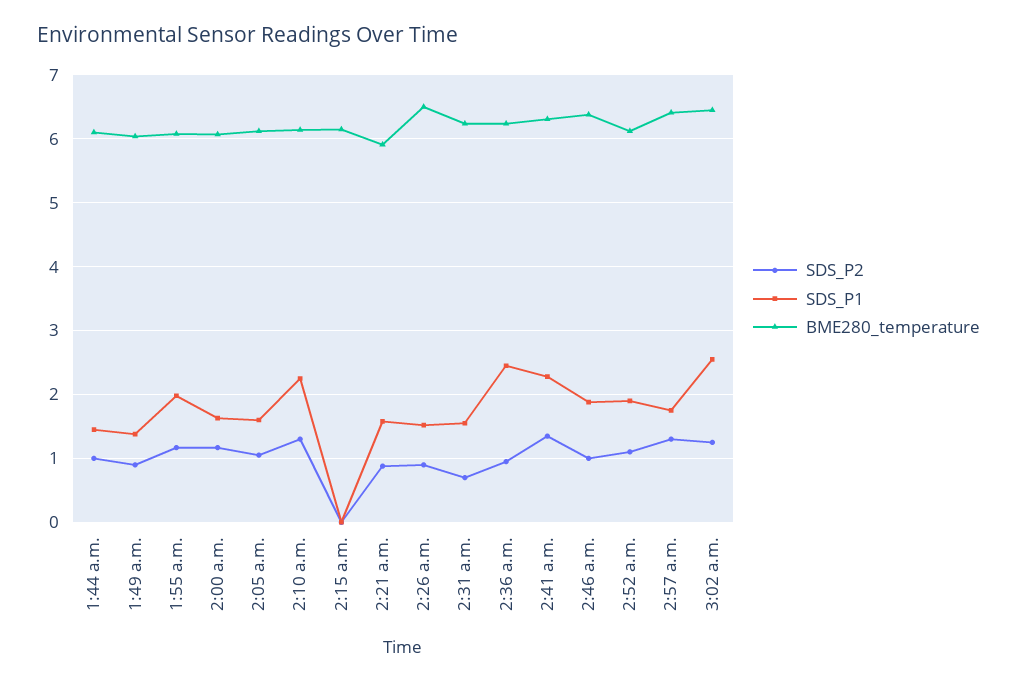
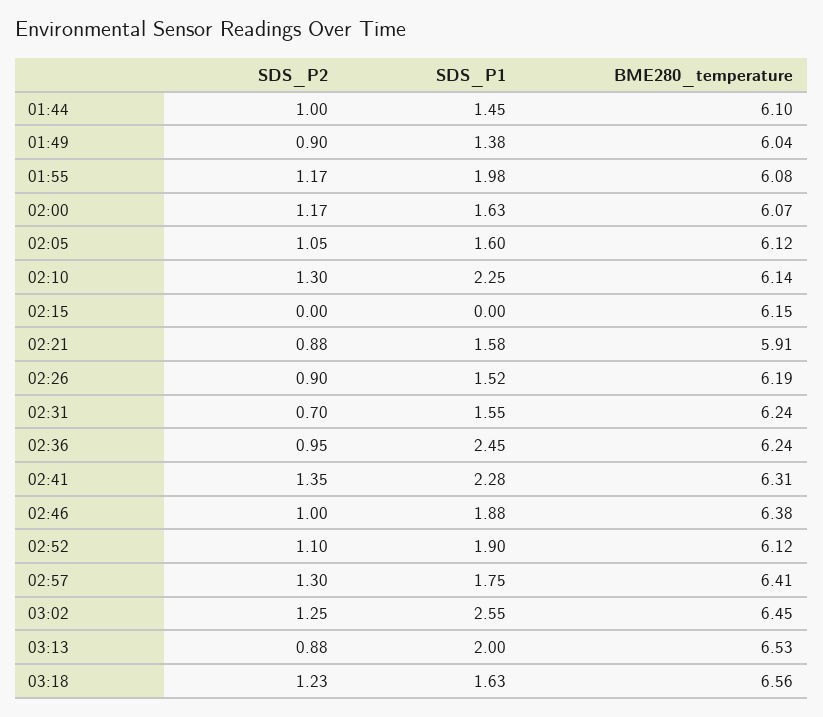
BME280_temperature, 2:26 a.m.: 6.5 -> 6.19
SDS_P2, 03:13: none -> 0.88
SDS_P1, 03:13: none -> 2
BME280_temperature, 03:13: none -> 6.53
SDS_P2, 03:18: none -> 1.23
SDS_P1, 03:18: none -> 1.63
BME280_temperature, 03:18: none -> 6.56

